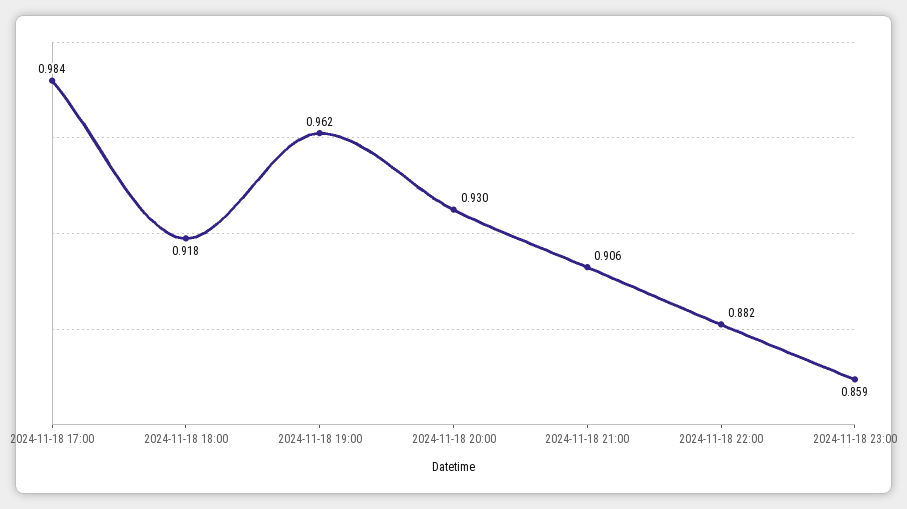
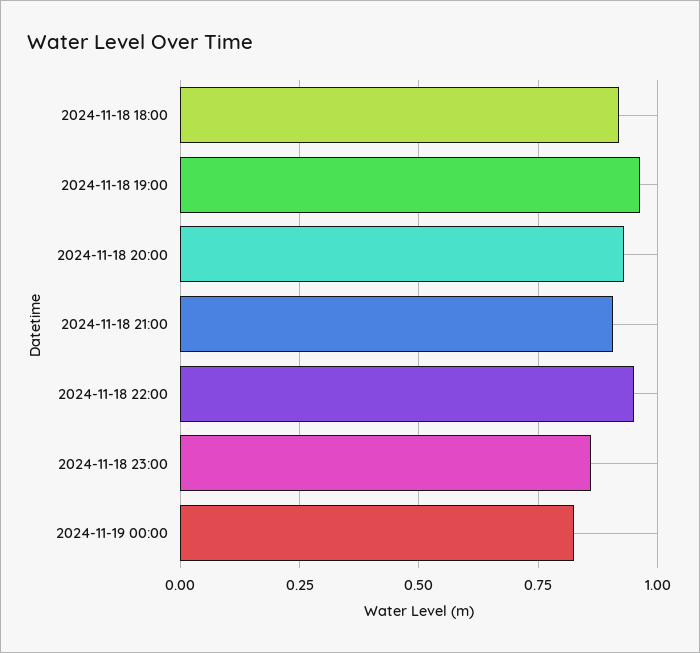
2024-11-18 17:00: 0.984 -> none
2024-11-18 22:00: 0.882 -> 0.95
2024-11-19 00:00: none -> 0.825

